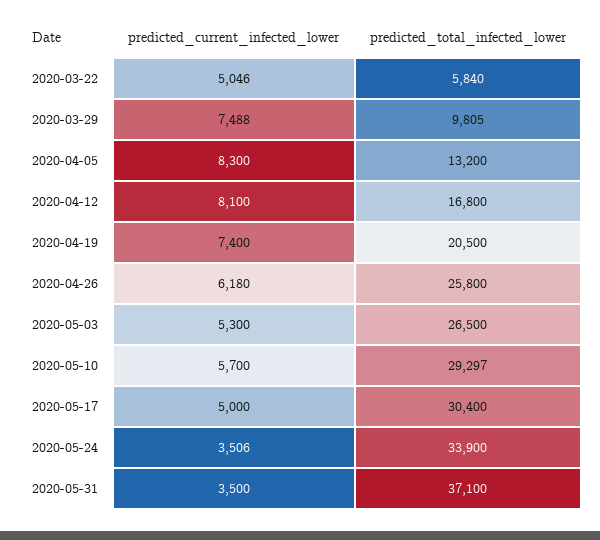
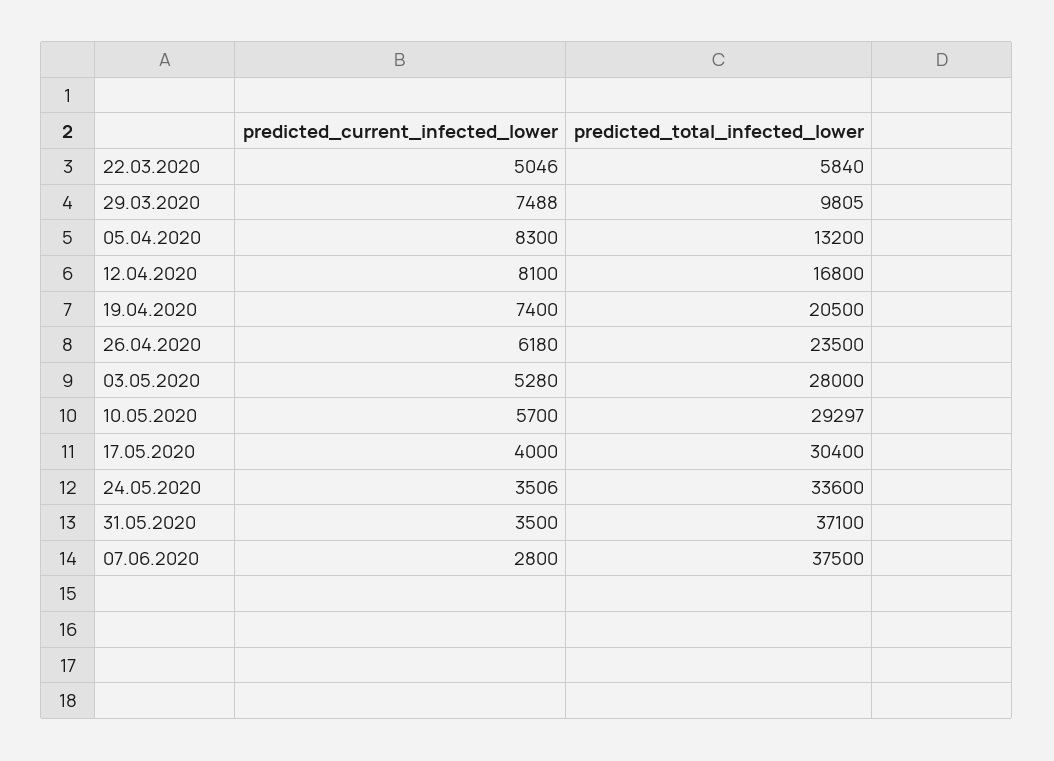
predicted_total_infected_lower, 2020-04-26: 25800 -> 23500
predicted_current_infected_lower, 2020-05-03: 5300 -> 5280
predicted_total_infected_lower, 2020-05-03: 26500 -> 28000
predicted_current_infected_lower, 2020-05-17: 5000 -> 4000
predicted_total_infected_lower, 2020-05-24: 33900 -> 33600
predicted_current_infected_lower, 07.06.2020: none -> 2800
predicted_total_infected_lower, 07.06.2020: none -> 37500

